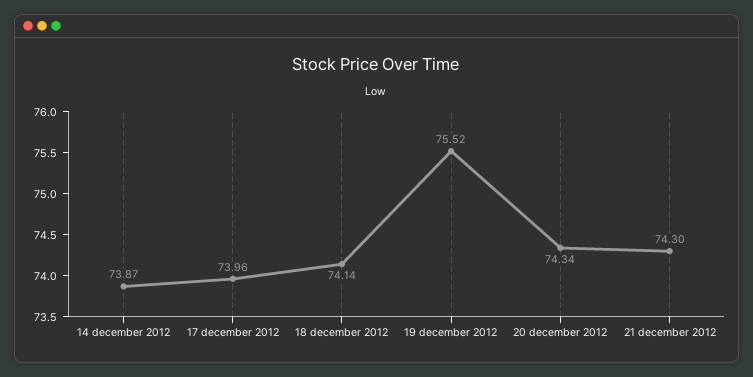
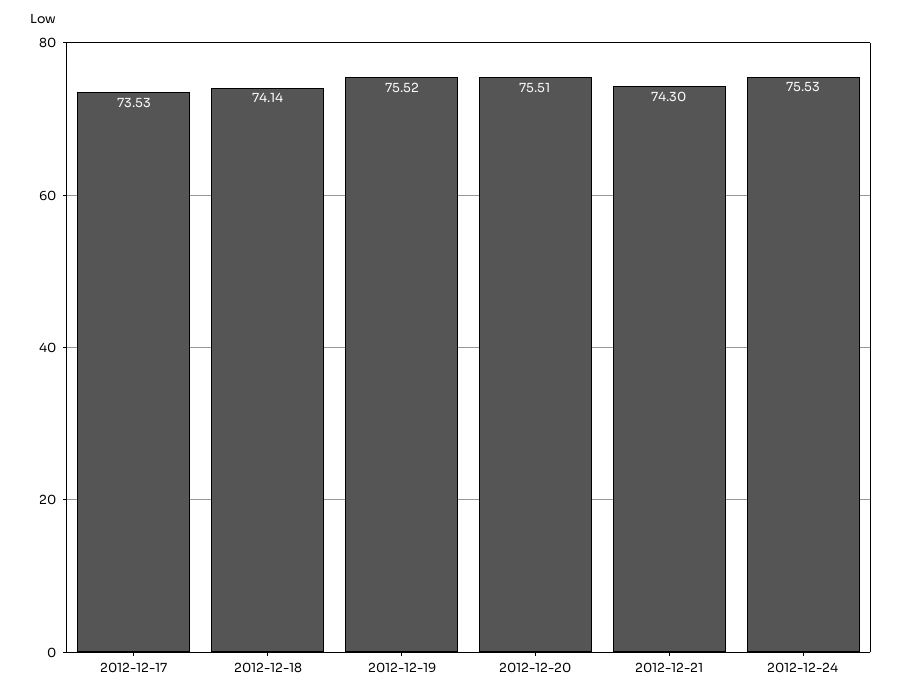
14 december 2012: 73.87 -> none
17 december 2012: 73.96 -> 73.53
20 december 2012: 74.34 -> 75.51
2012-12-24: none -> 75.53

